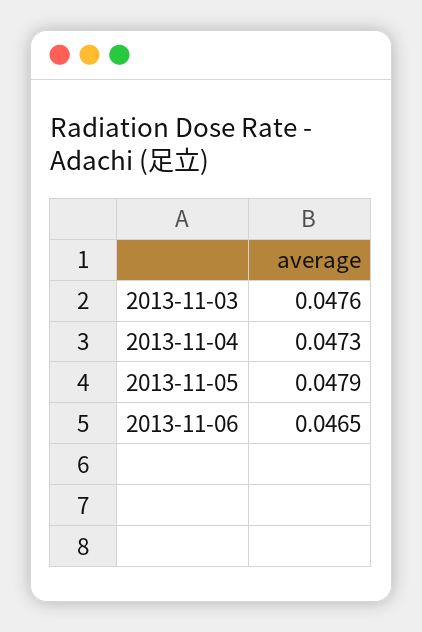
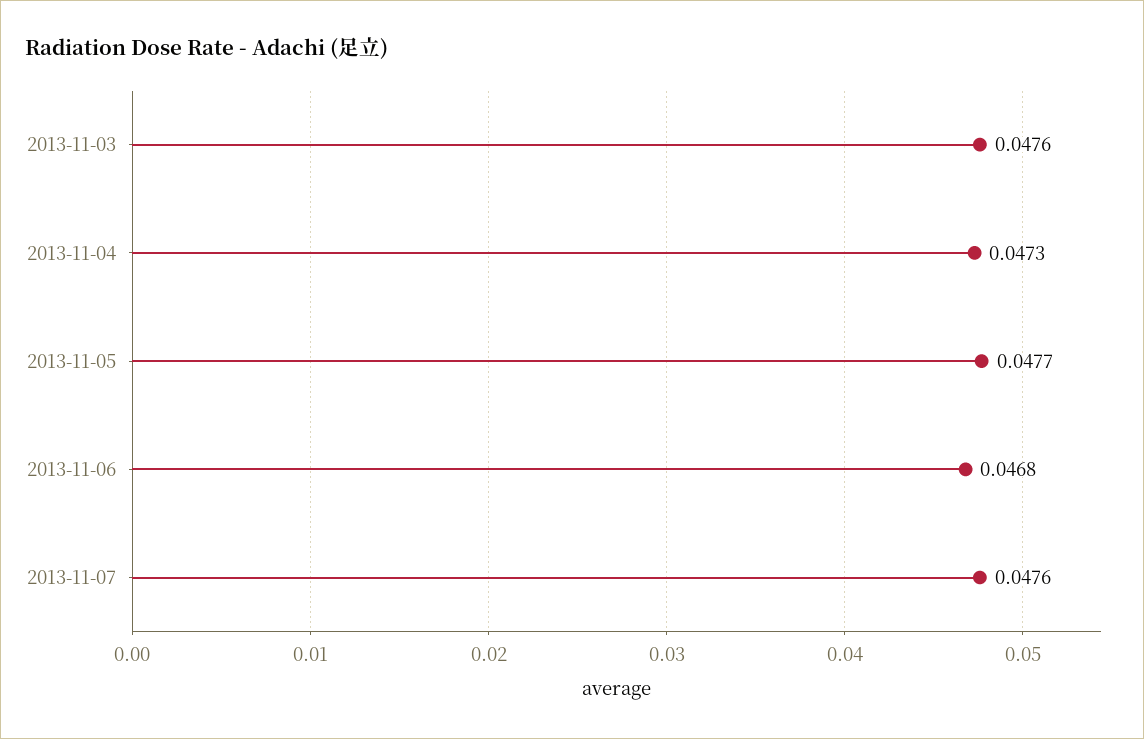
2013-11-05: 0.0479 -> 0.0477
2013-11-06: 0.0465 -> 0.0468
2013-11-07: none -> 0.0476

